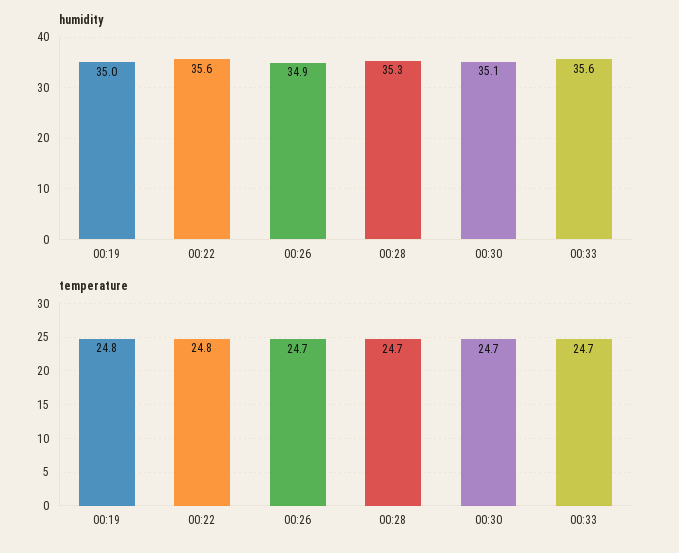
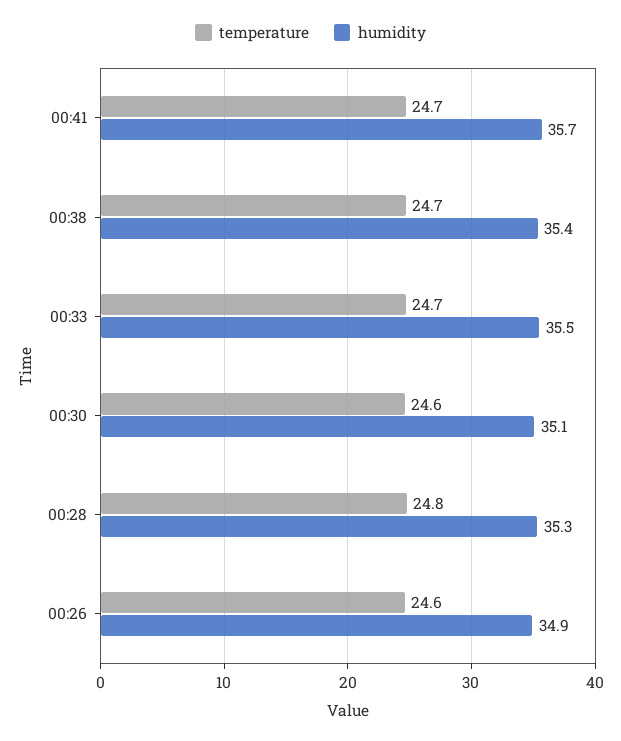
humidity, 00:19: 35 -> none
humidity, 00:22: 35.6 -> none
humidity, 00:33: 35.6 -> 35.5
temperature, 00:19: 24.8 -> none
temperature, 00:22: 24.8 -> none
temperature, 00:26: 24.7 -> 24.6
temperature, 00:28: 24.7 -> 24.8
temperature, 00:30: 24.7 -> 24.6
temperature, 00:41: none -> 24.7
humidity, 00:41: none -> 35.7
temperature, 00:38: none -> 24.7
humidity, 00:38: none -> 35.4

